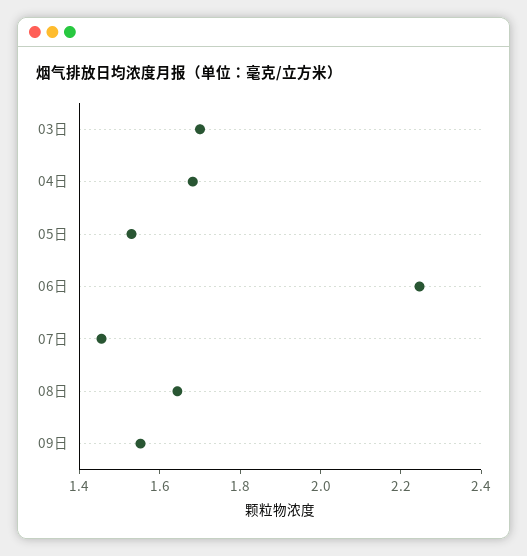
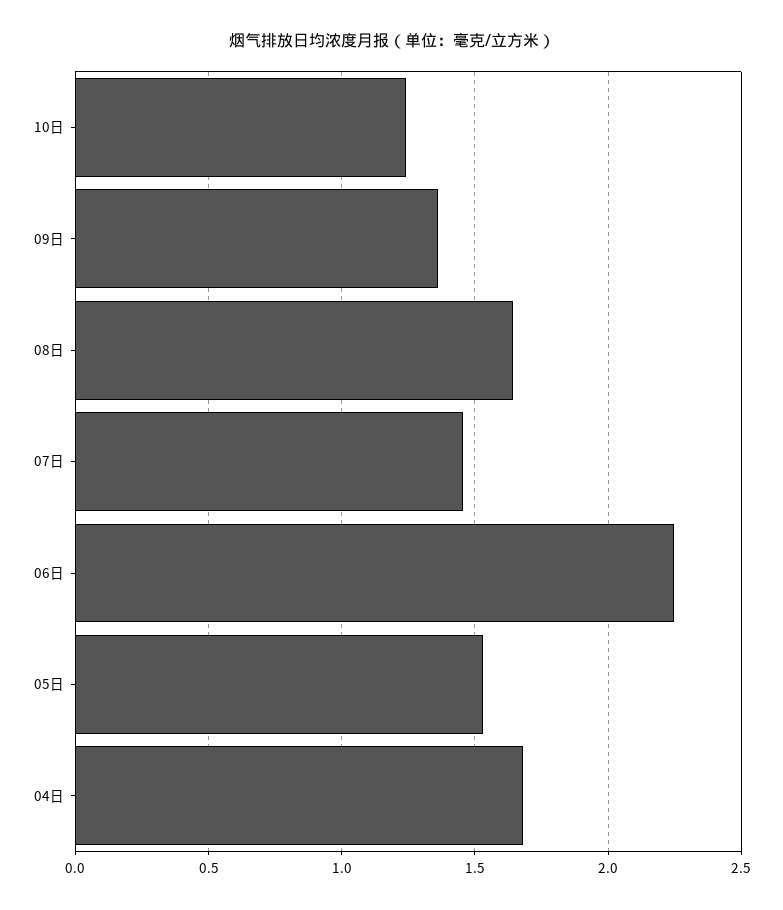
03日: 1.7 -> none
09日: 1.55 -> 1.35
10日: none -> 1.25

